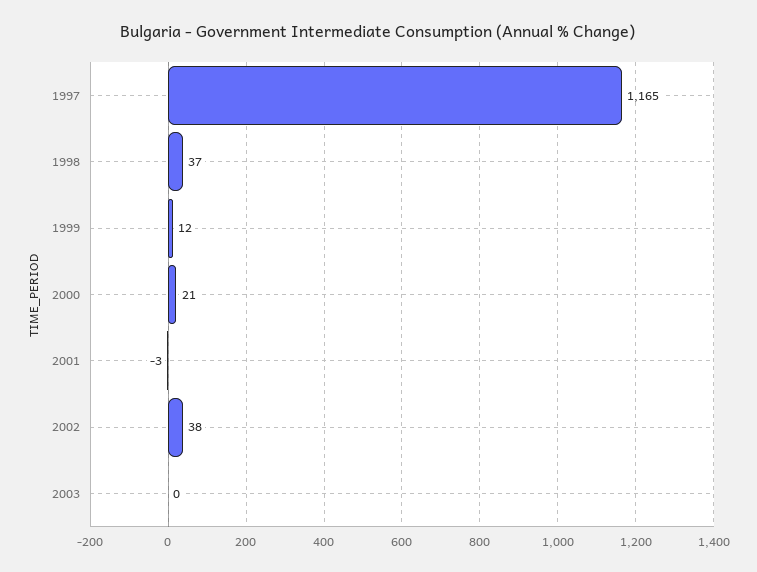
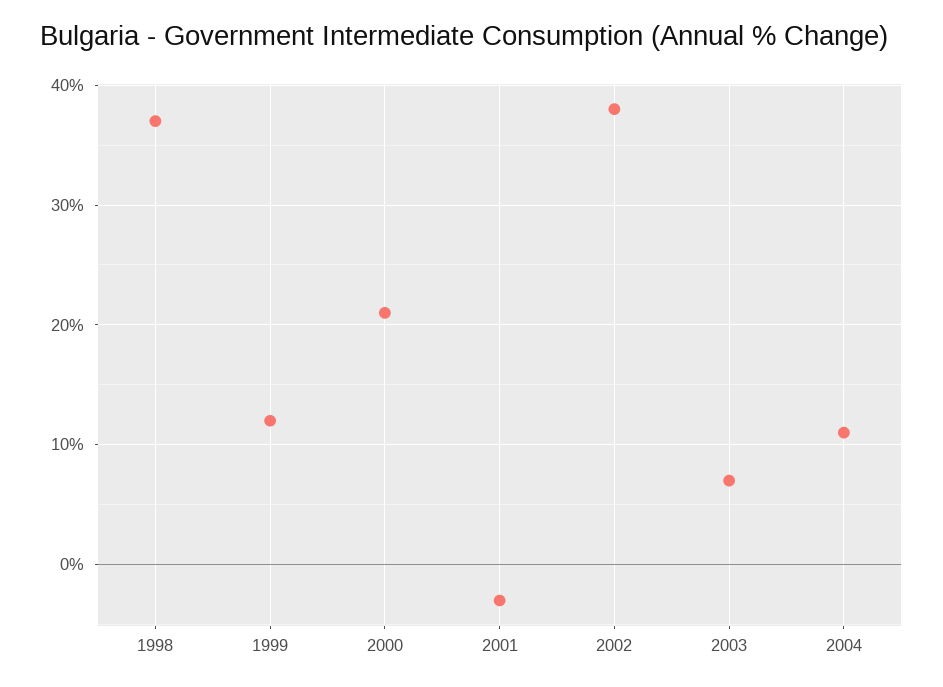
1997: 1165 -> none
2003: 0 -> 7
2004: none -> 11

